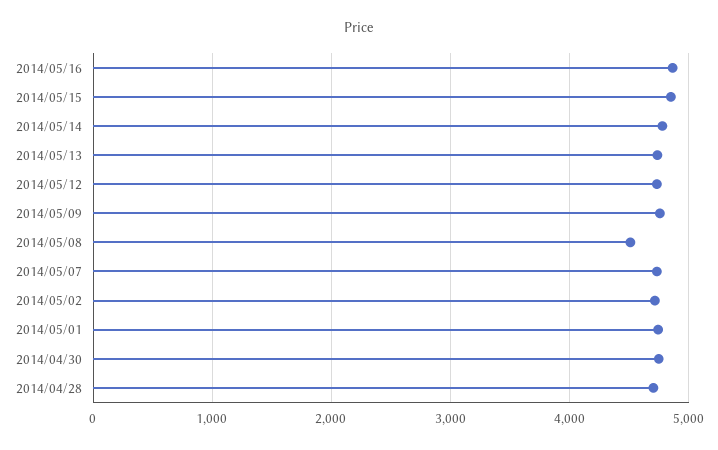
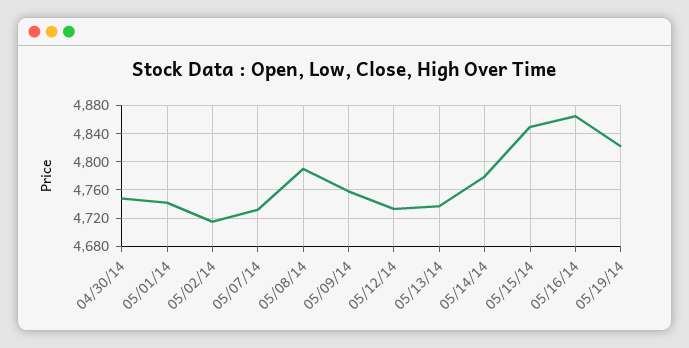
2014/05/08: 4500 -> 4790
2014/04/28: 4700 -> none
05/19/14: none -> 4820

